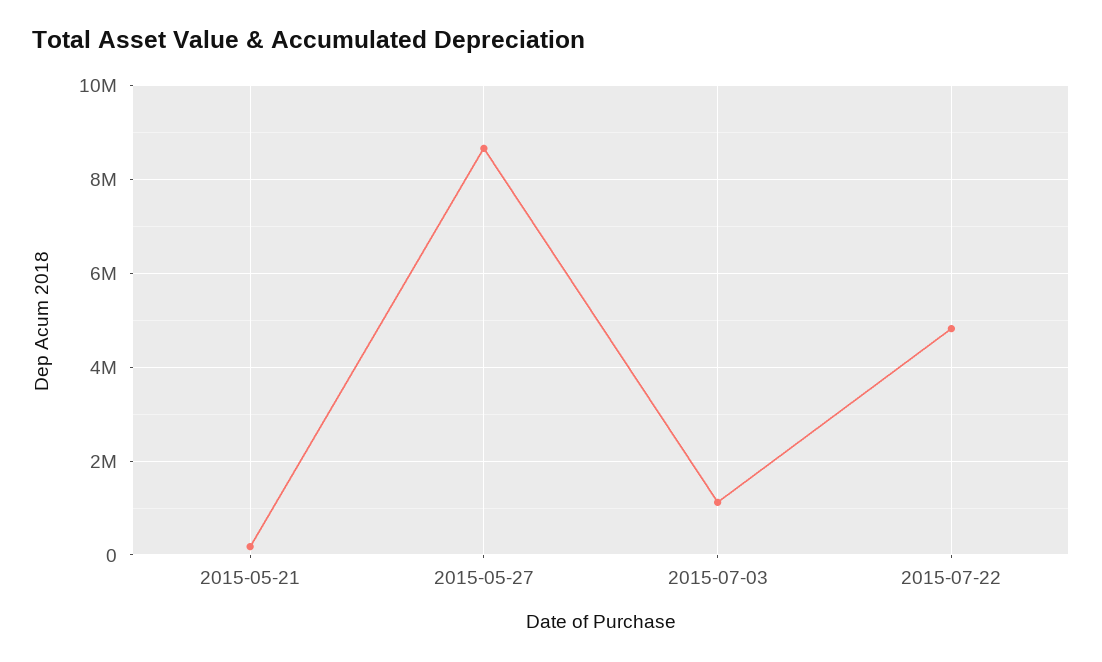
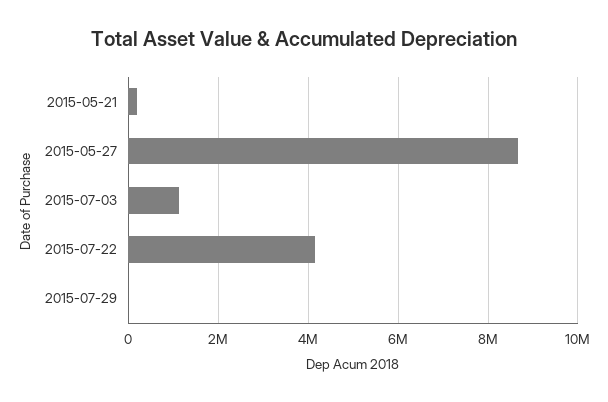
2015-07-22: 4800000 -> 4200000
2015-07-29: none -> 0

